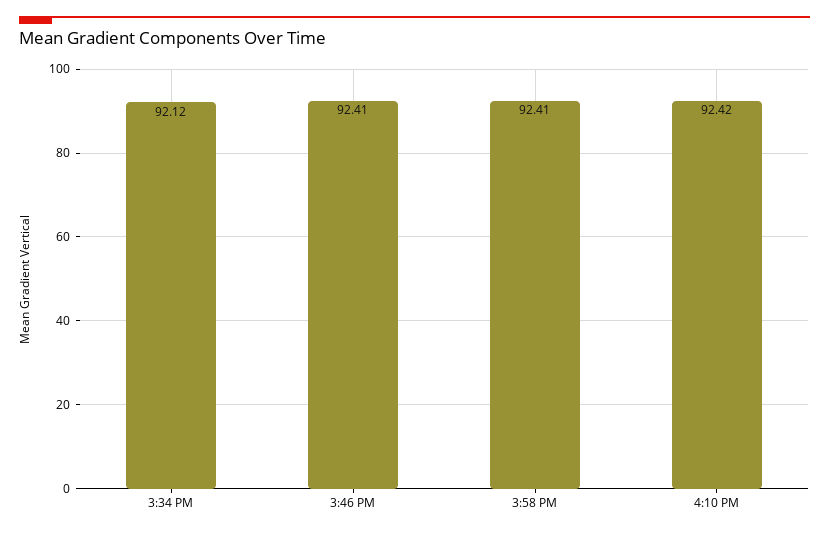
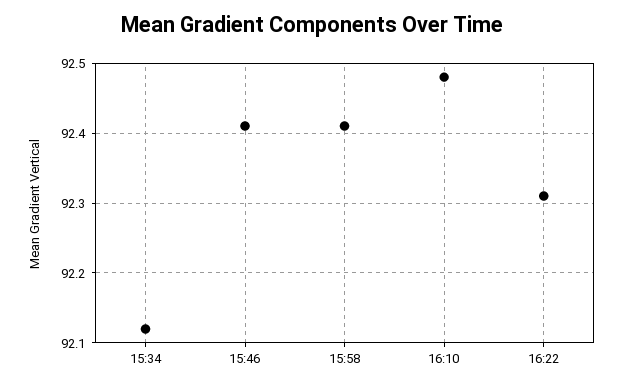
4:10 PM: 92.42 -> 92.48
16:22: none -> 92.31

